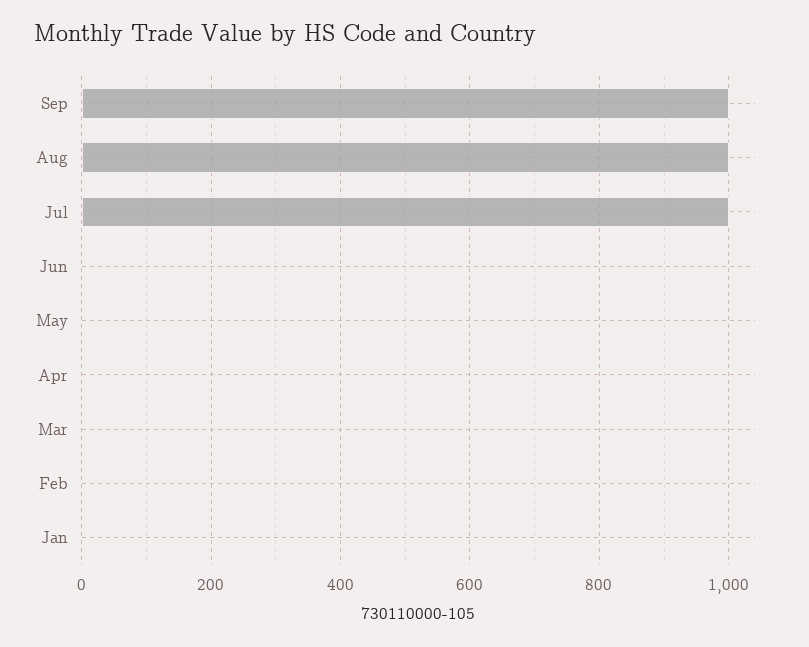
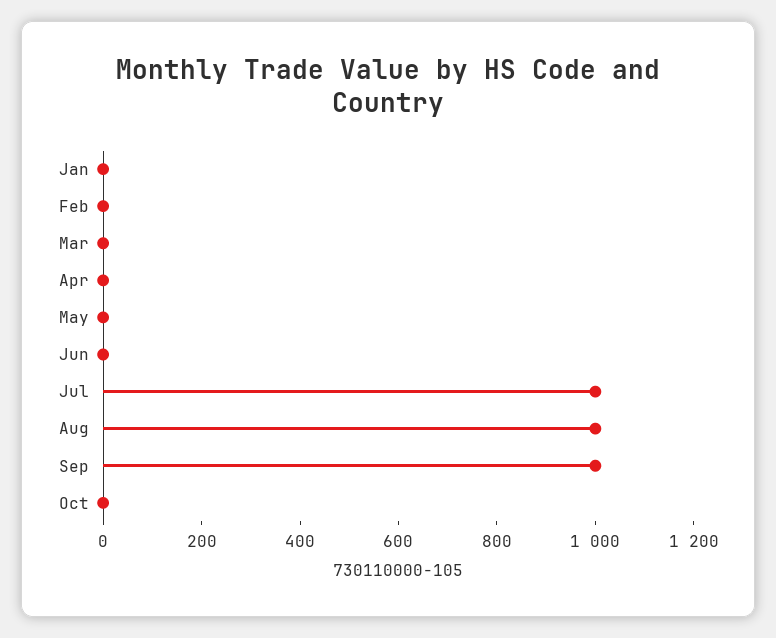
Oct: none -> 0

